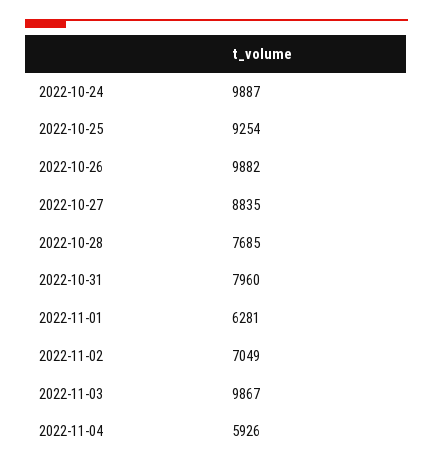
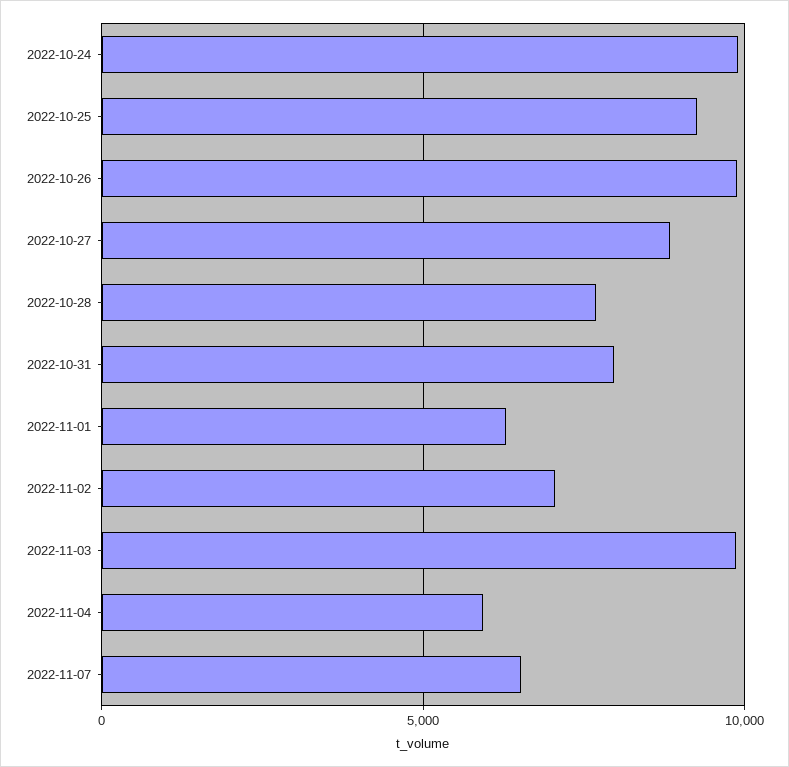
2022-11-07: none -> 6500

